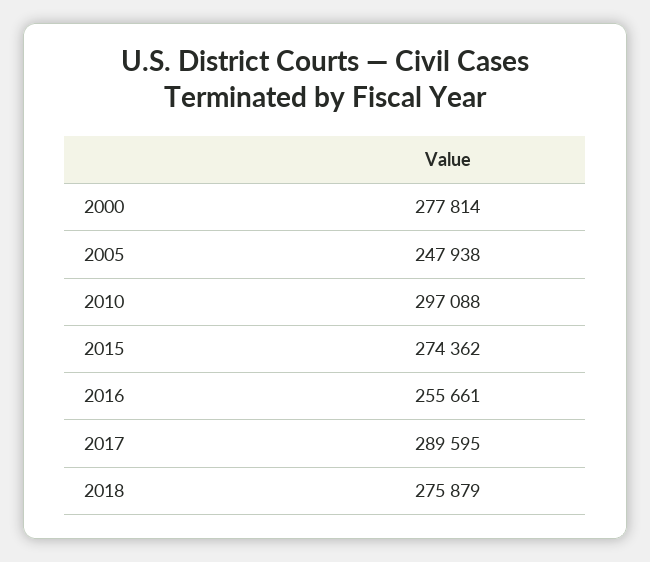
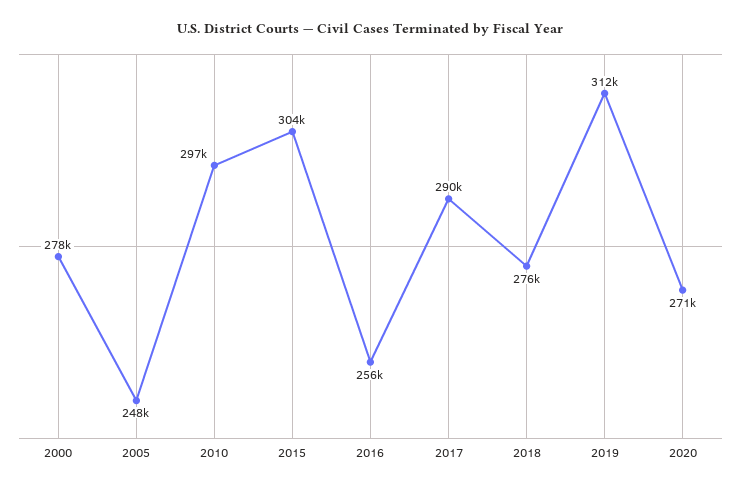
2015: 274362 -> 304000
2019: none -> 312000
2020: none -> 271000

